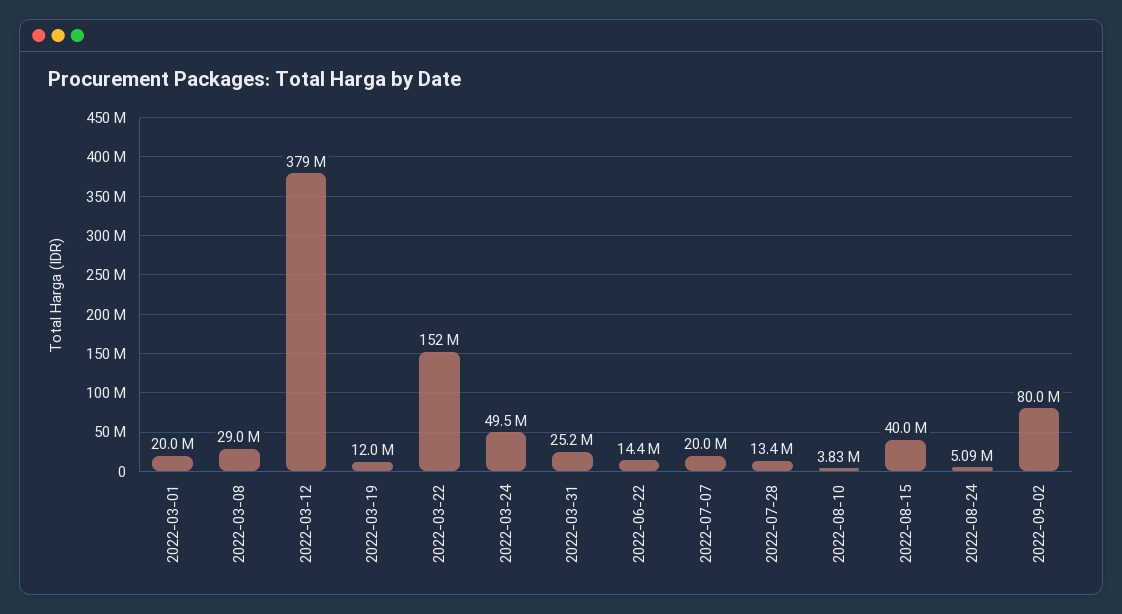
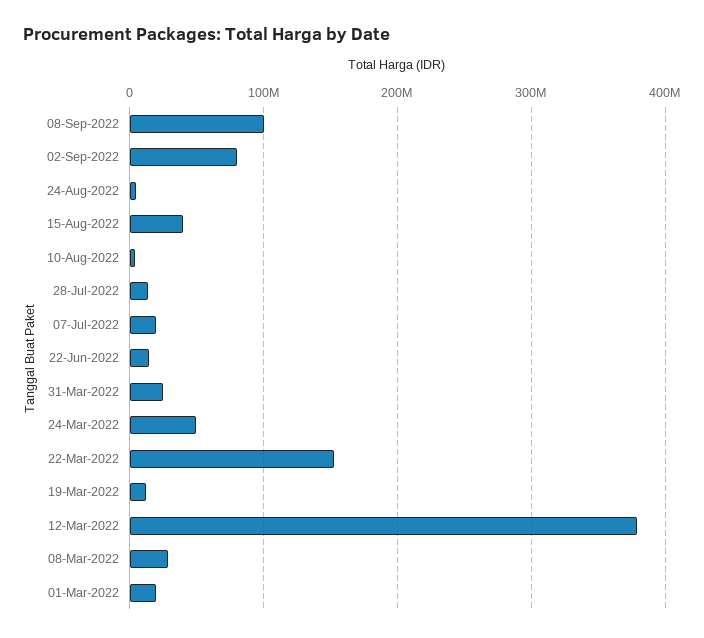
08-Sep-2022: none -> 100000000

